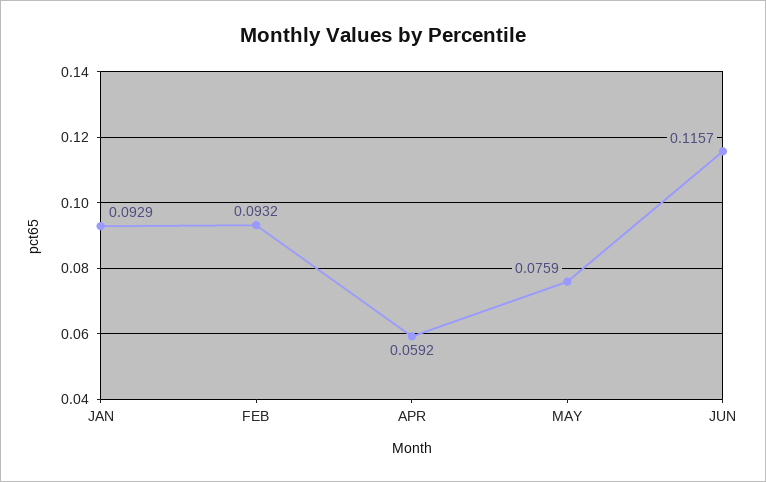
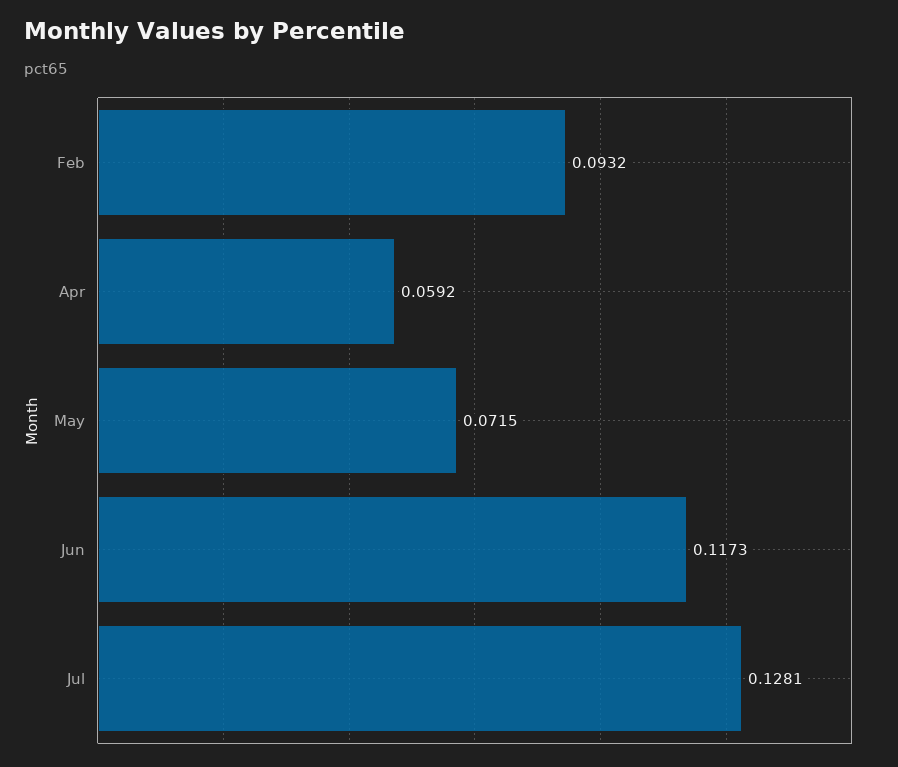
JAN: 0.0929 -> none
MAY: 0.0759 -> 0.0715
JUN: 0.1157 -> 0.1173
Jul: none -> 0.1281

